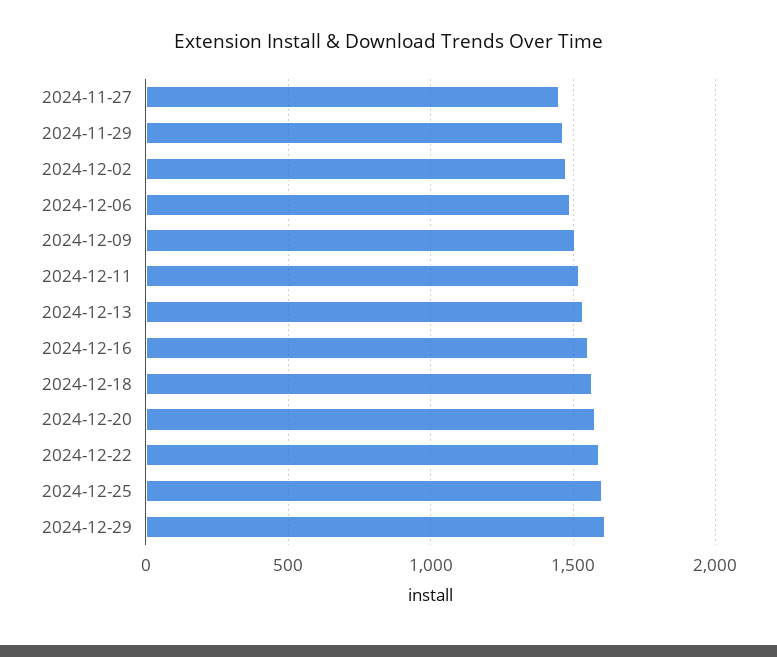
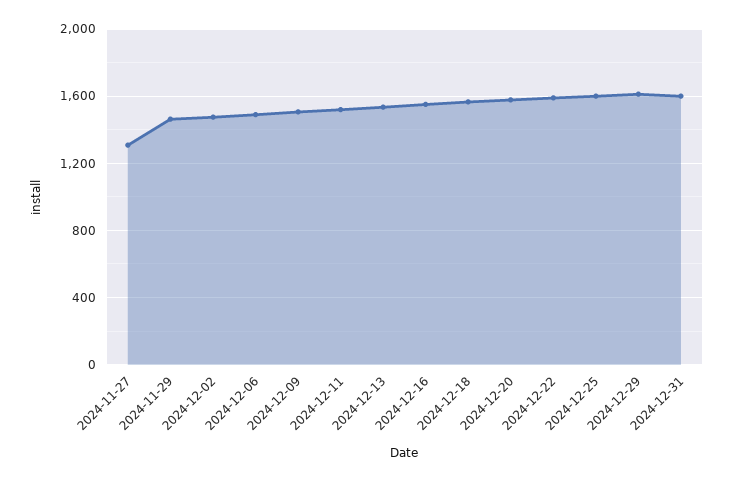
2024-11-27: 1450 -> 1300
2024-12-31: none -> 1600

